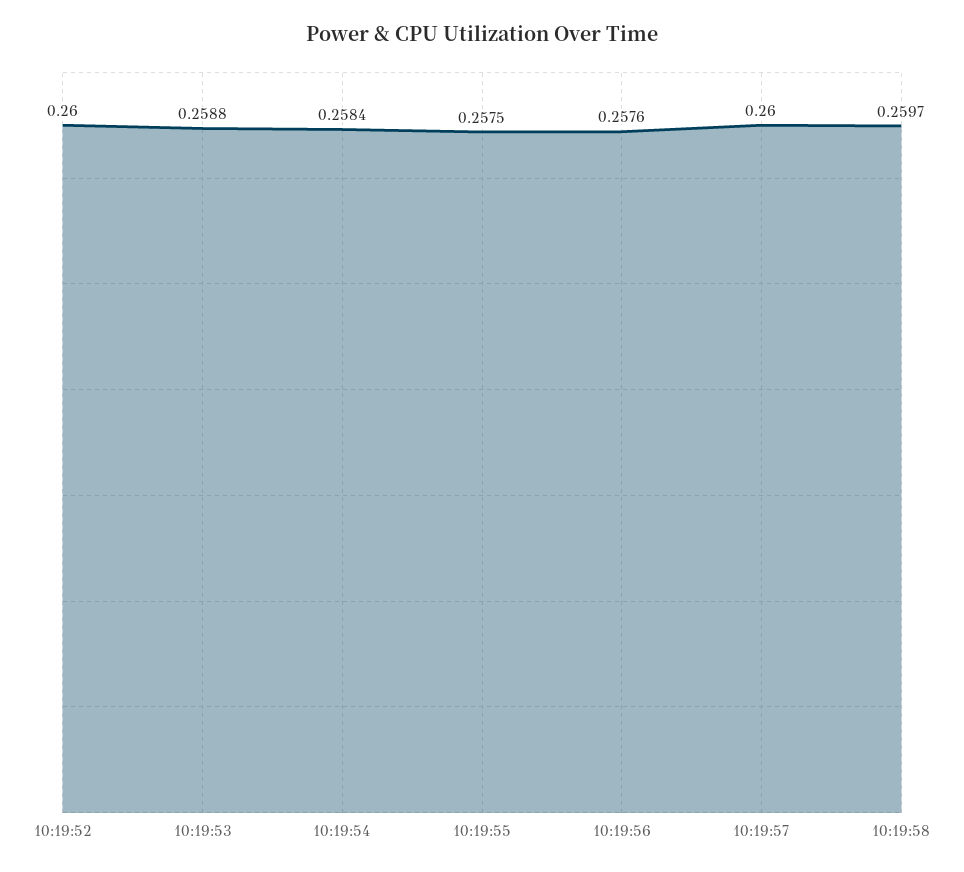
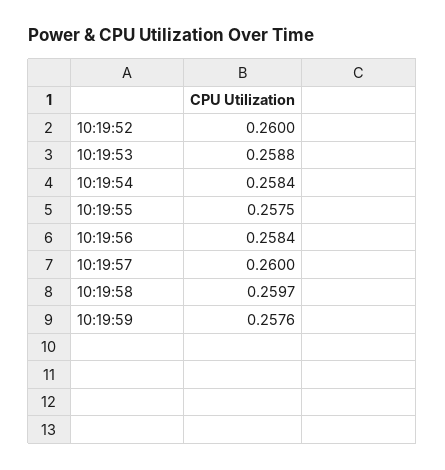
10:19:56: 0.2576 -> 0.2584
10:19:59: none -> 0.2576

